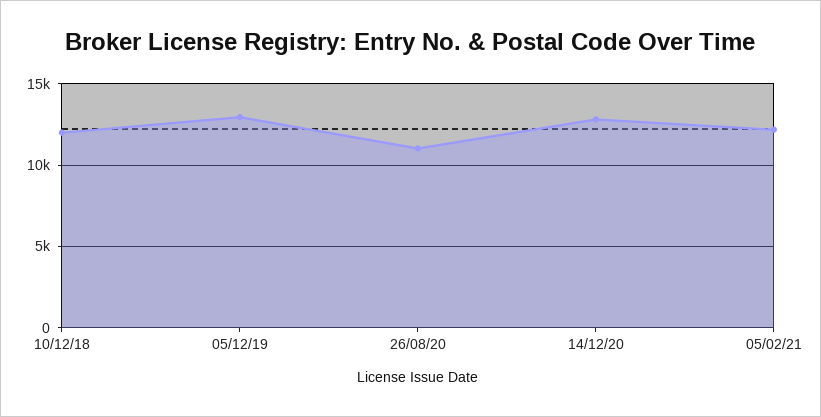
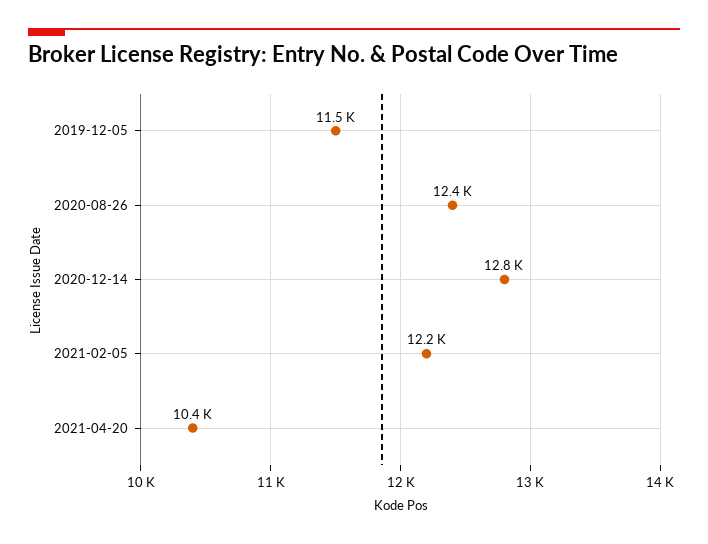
10/12/18: 12000 -> none
05/12/19: 13000 -> 11500
26/08/20: 11000 -> 12400
2021-04-20: none -> 10400

